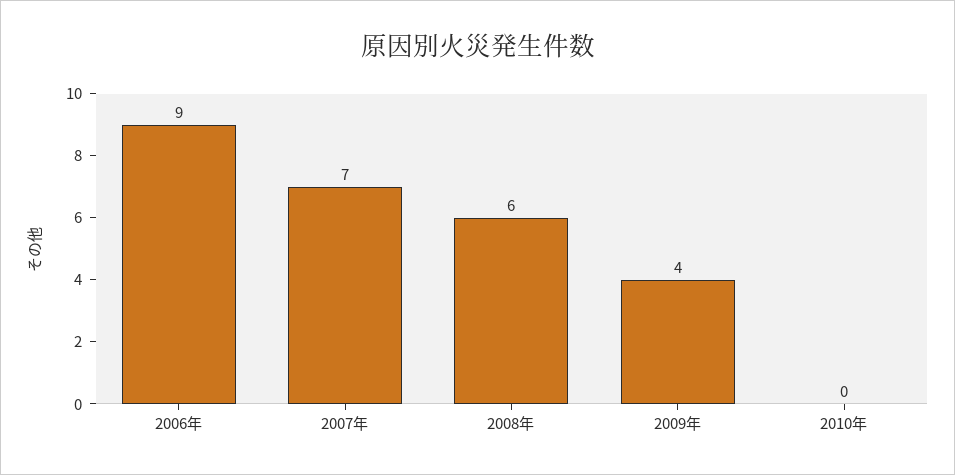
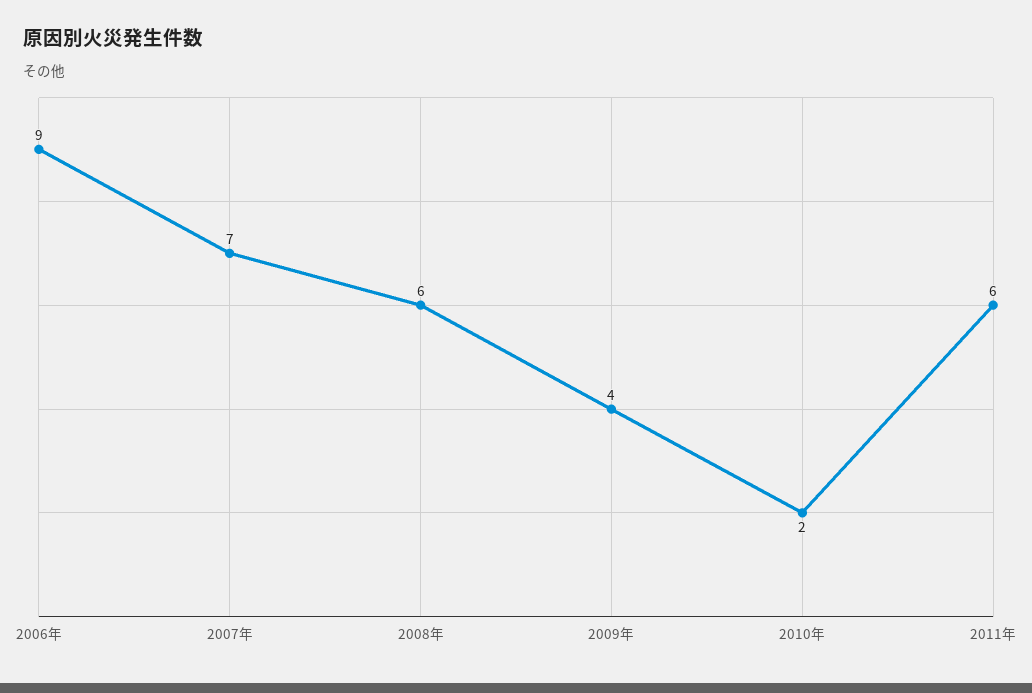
2010年: 0 -> 2
2011年: none -> 6

